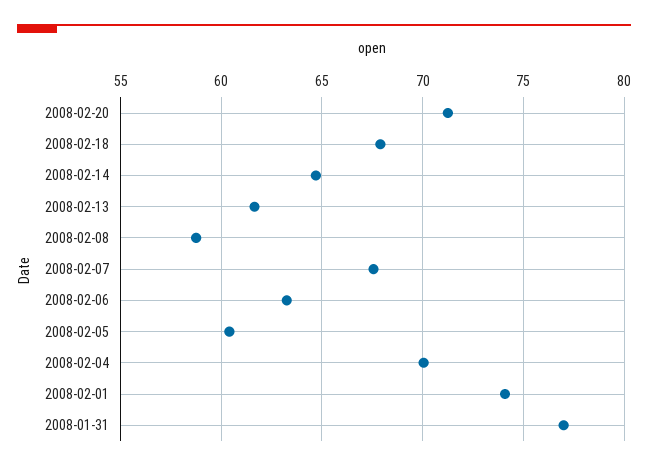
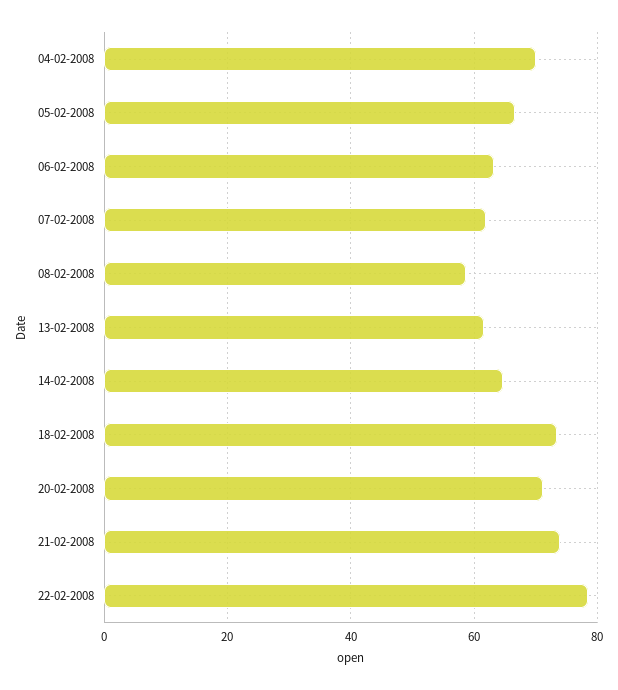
2008-02-18: 68 -> 74
2008-02-07: 67.5 -> 62
2008-02-05: 60.5 -> 66
2008-02-01: 74 -> none
2008-01-31: 77 -> none
21-02-2008: none -> 74
22-02-2008: none -> 78

